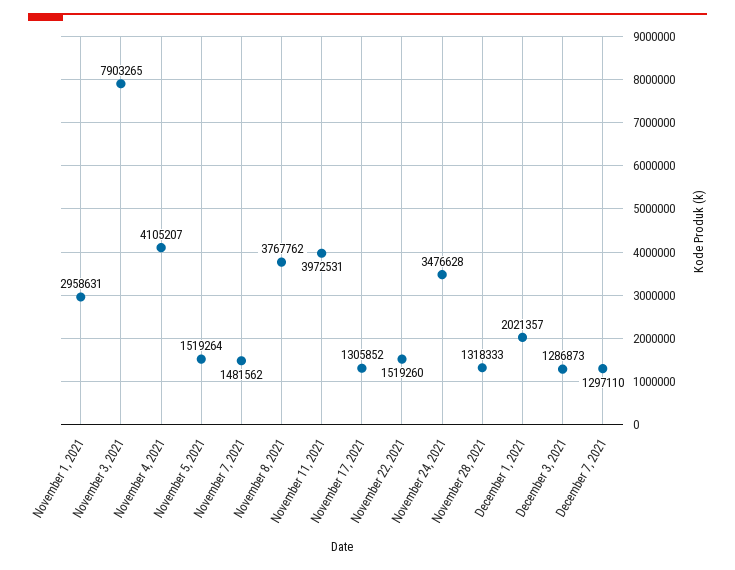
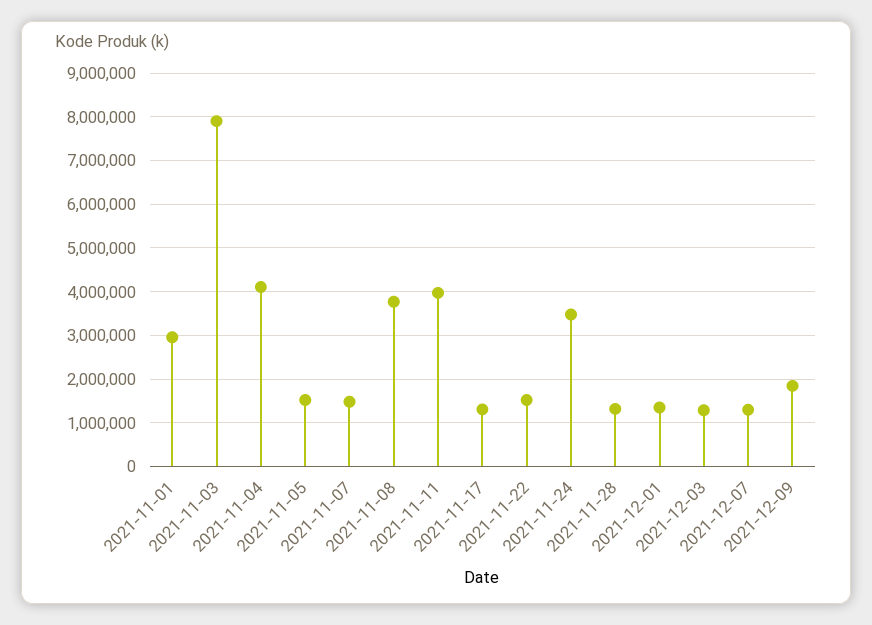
December 1, 2021: 2021357 -> 1400000
2021-12-09: none -> 1800000

